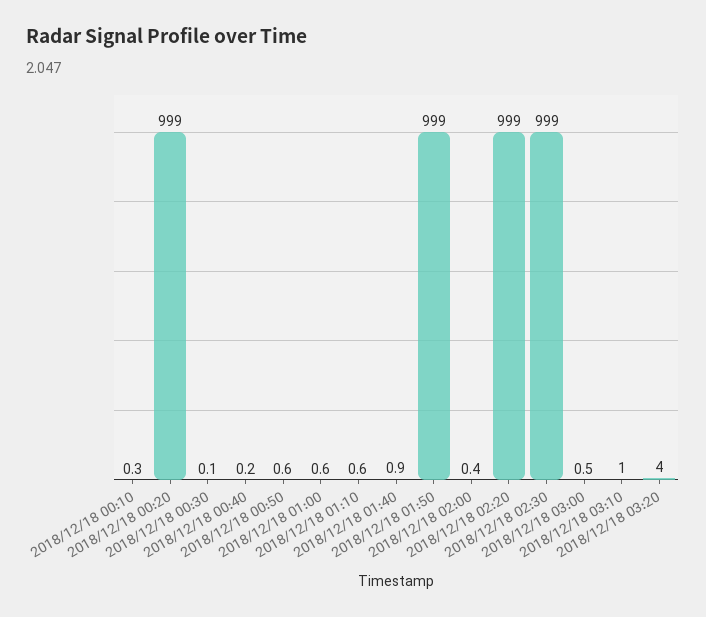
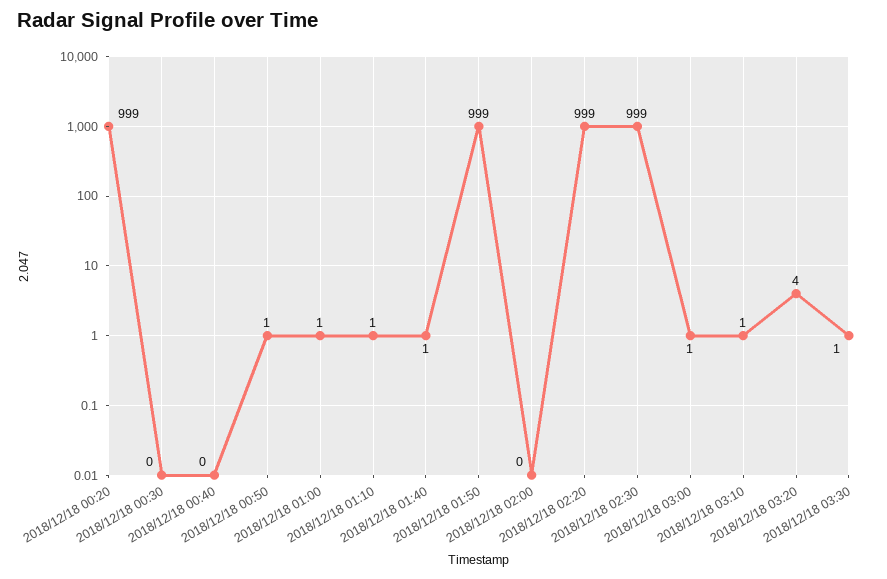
2018/12/18 00:10: 0.3 -> none
2018/12/18 03:30: none -> 1

